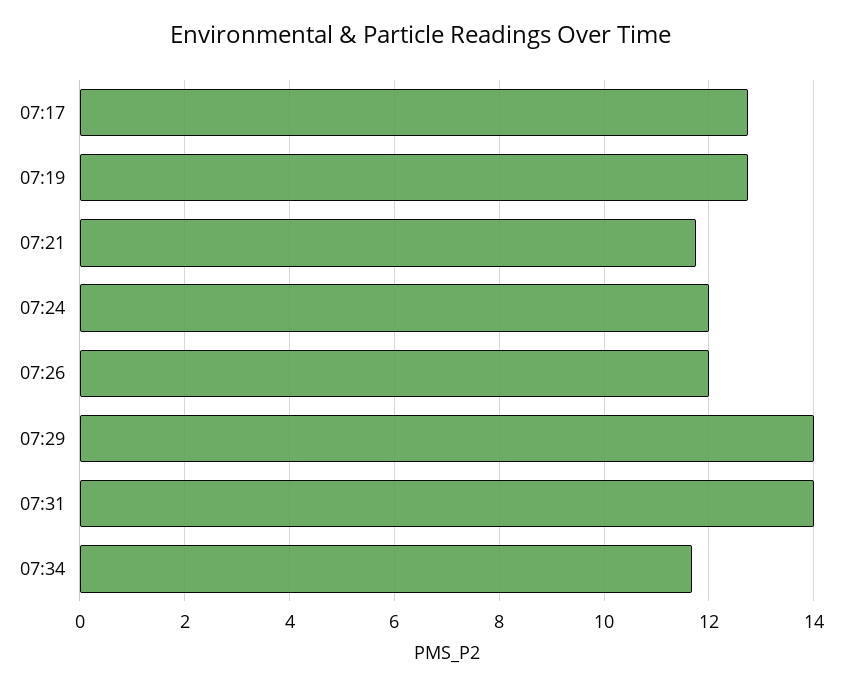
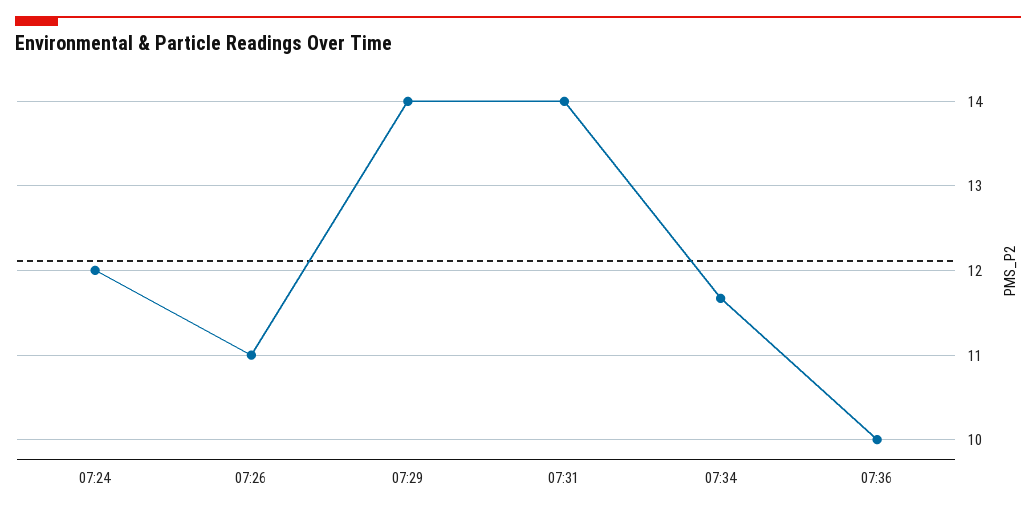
07:17: 12.8 -> none
07:19: 12.8 -> none
07:21: 11.8 -> none
07:26: 12 -> 11
07:36: none -> 10

